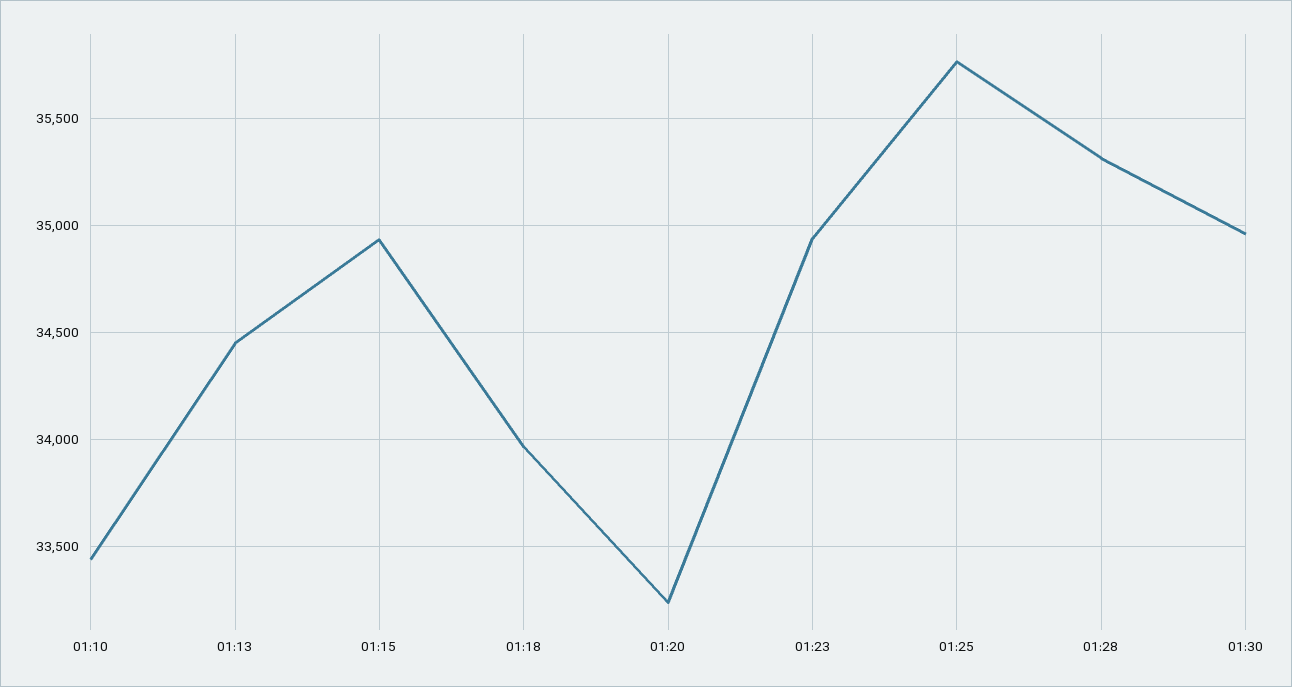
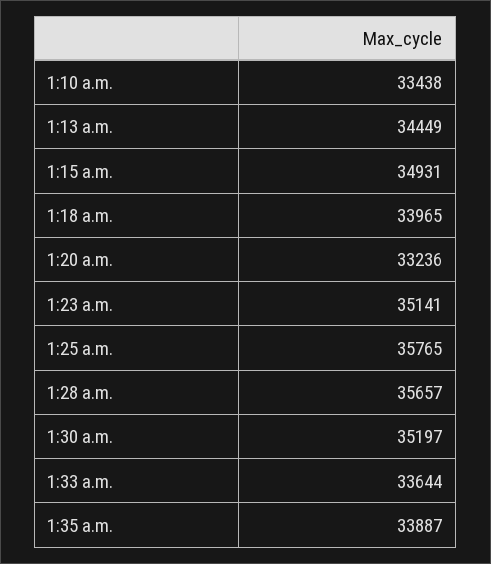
01:23: 34950 -> 35141
01:28: 35300 -> 35657
01:30: 34950 -> 35197
1:33 a.m.: none -> 33644
1:35 a.m.: none -> 33887

